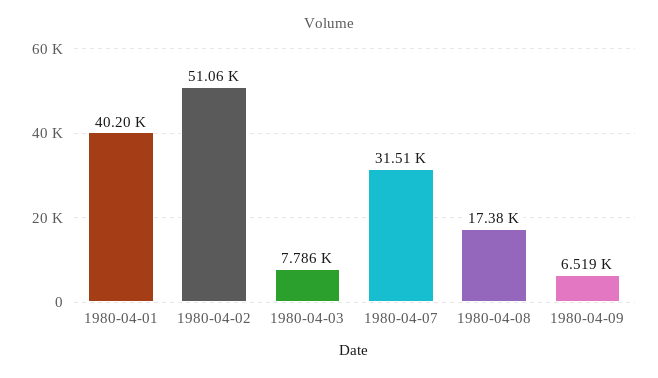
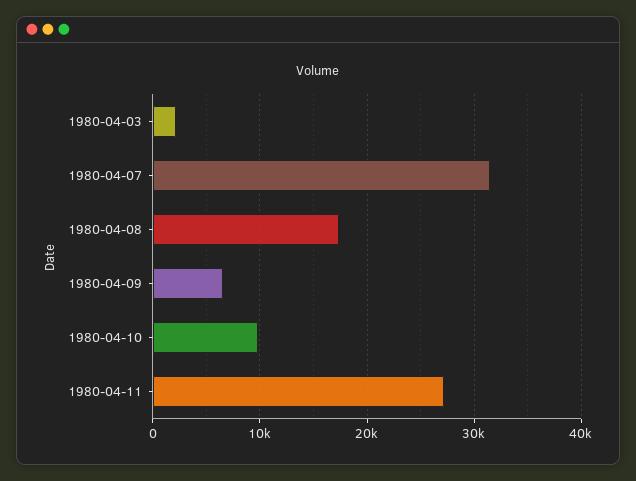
1980-04-01: 40200 -> none
1980-04-02: 51060 -> none
1980-04-03: 7786 -> 2000
1980-04-10: none -> 10000
1980-04-11: none -> 27000

